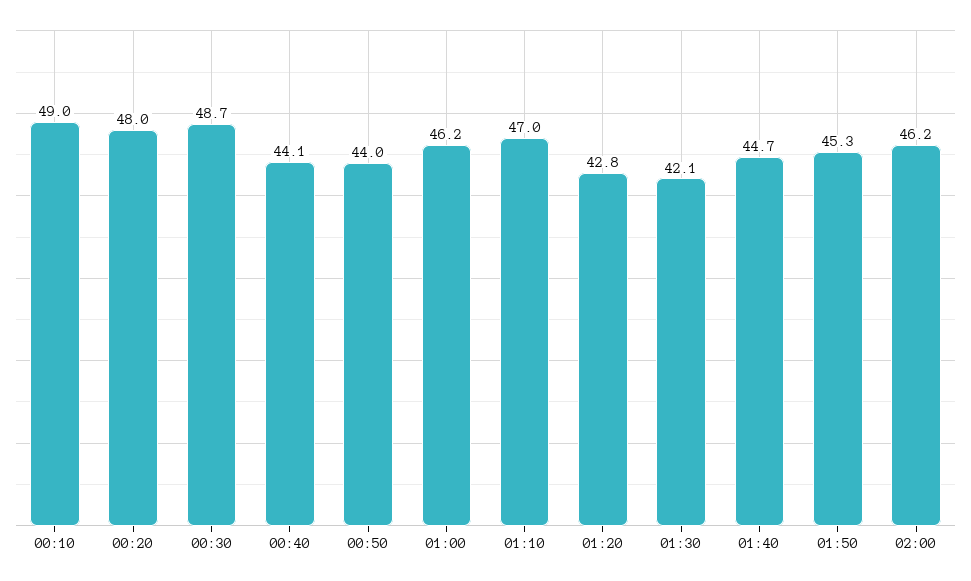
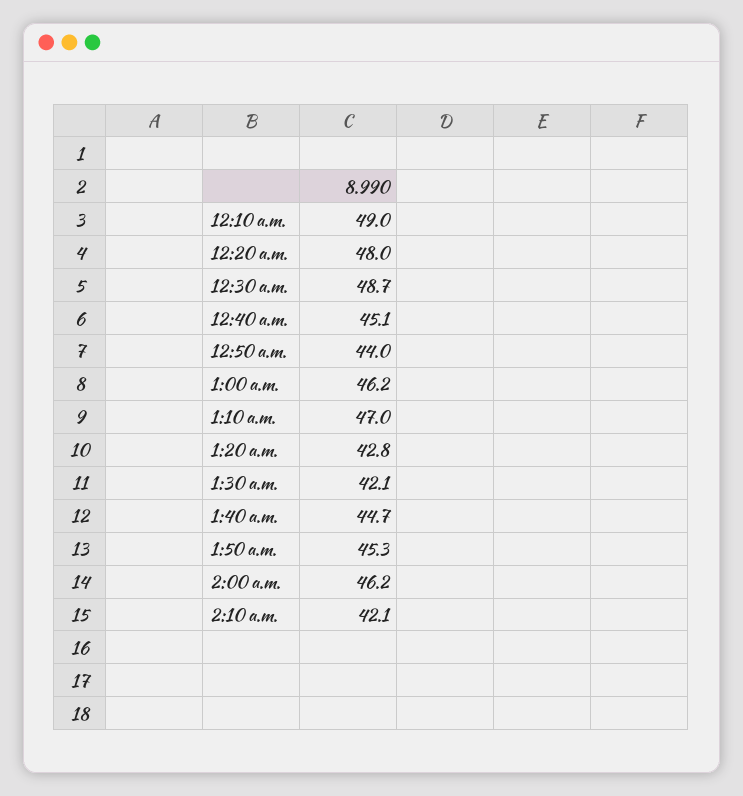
00:40: 44.1 -> 45.1
2:10 a.m.: none -> 42.1

